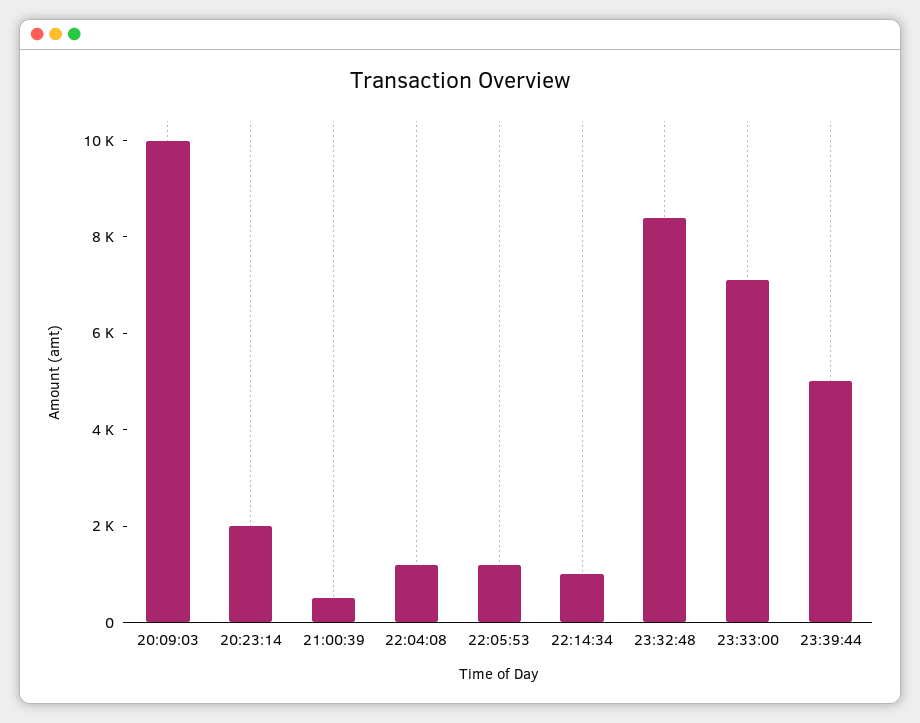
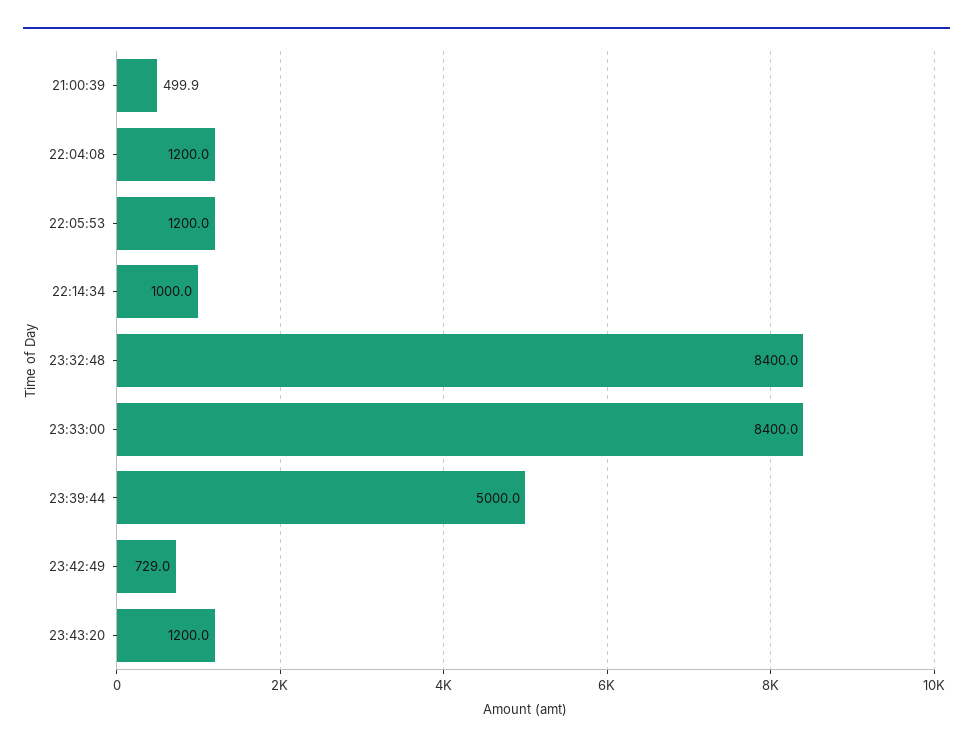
20:09:03: 10000 -> none
20:23:14: 2000 -> none
23:33:00: 7000 -> 8400
23:42:49: none -> 729
23:43:20: none -> 1200

